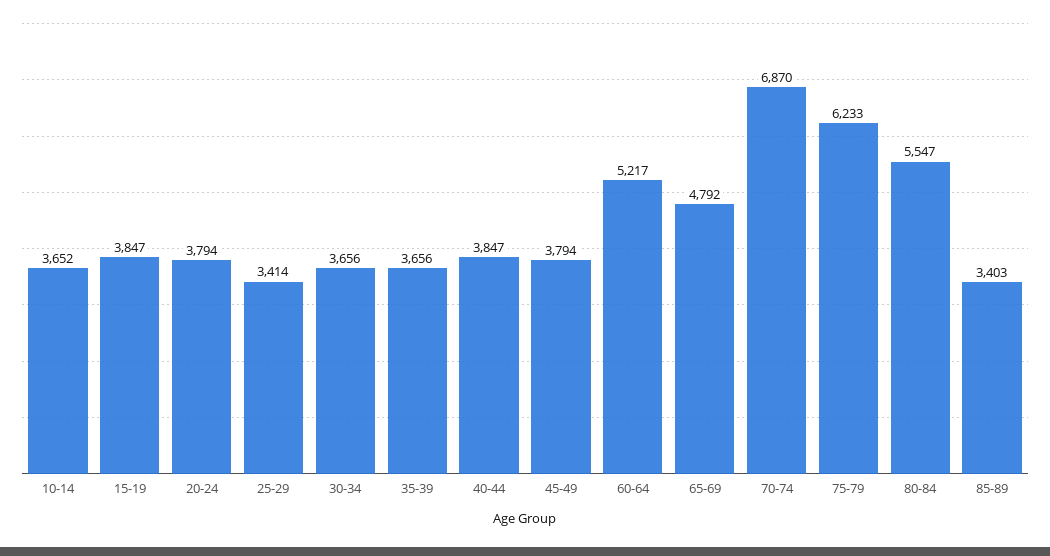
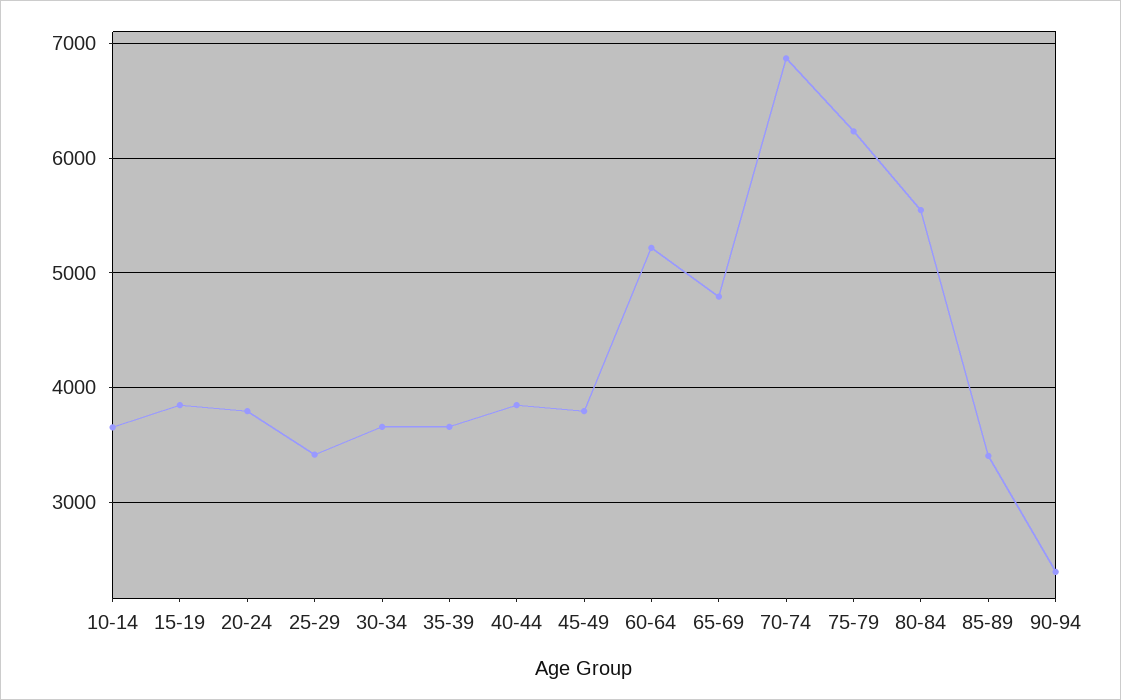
90-94: none -> 2400

